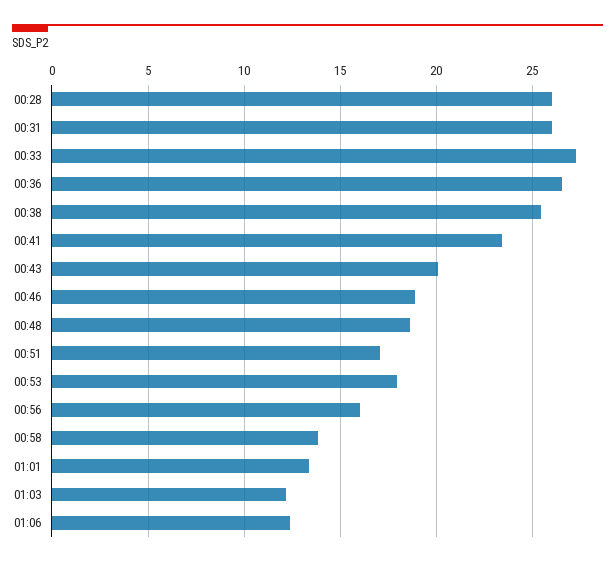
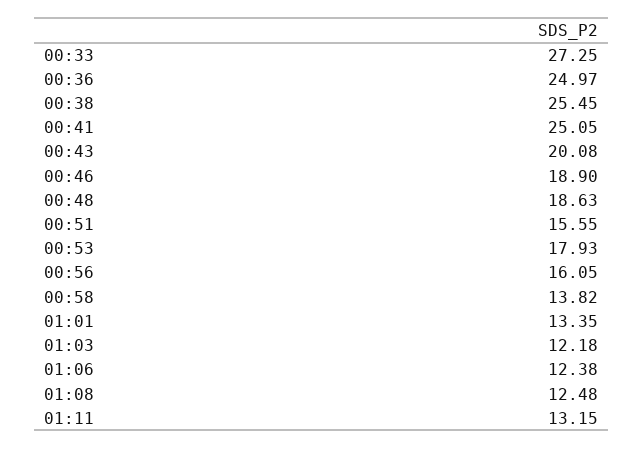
00:28: 26 -> none
00:31: 26 -> none
00:36: 26.5 -> 24.97
00:41: 23.5 -> 25.05
00:51: 17 -> 15.55
01:08: none -> 12.48
01:11: none -> 13.15

